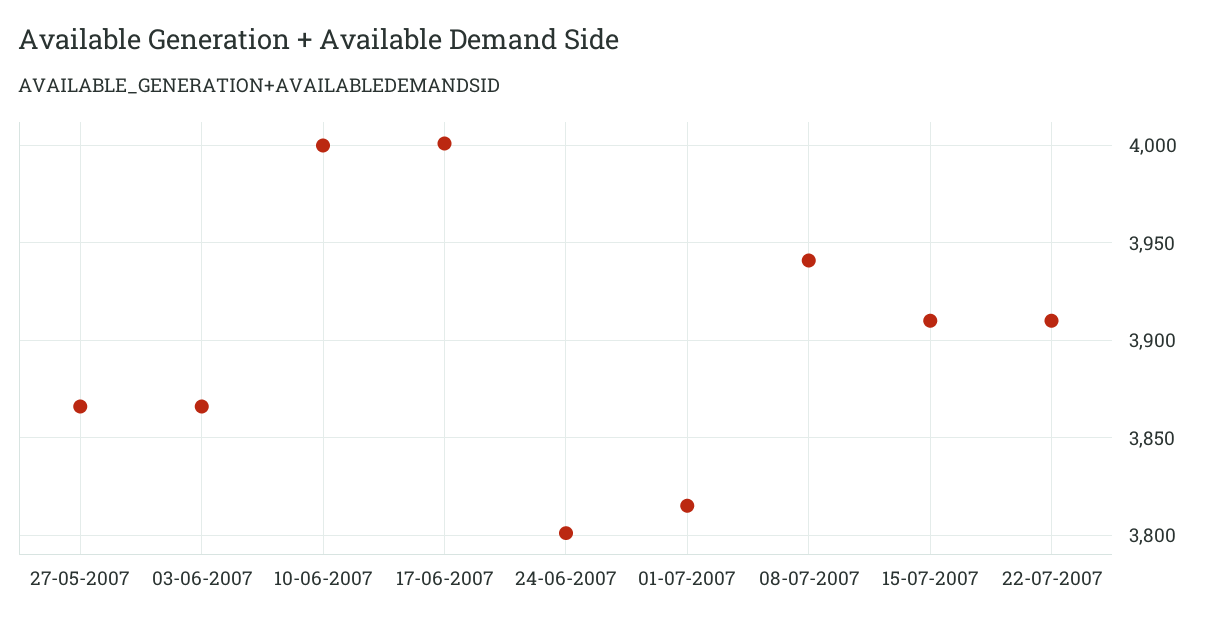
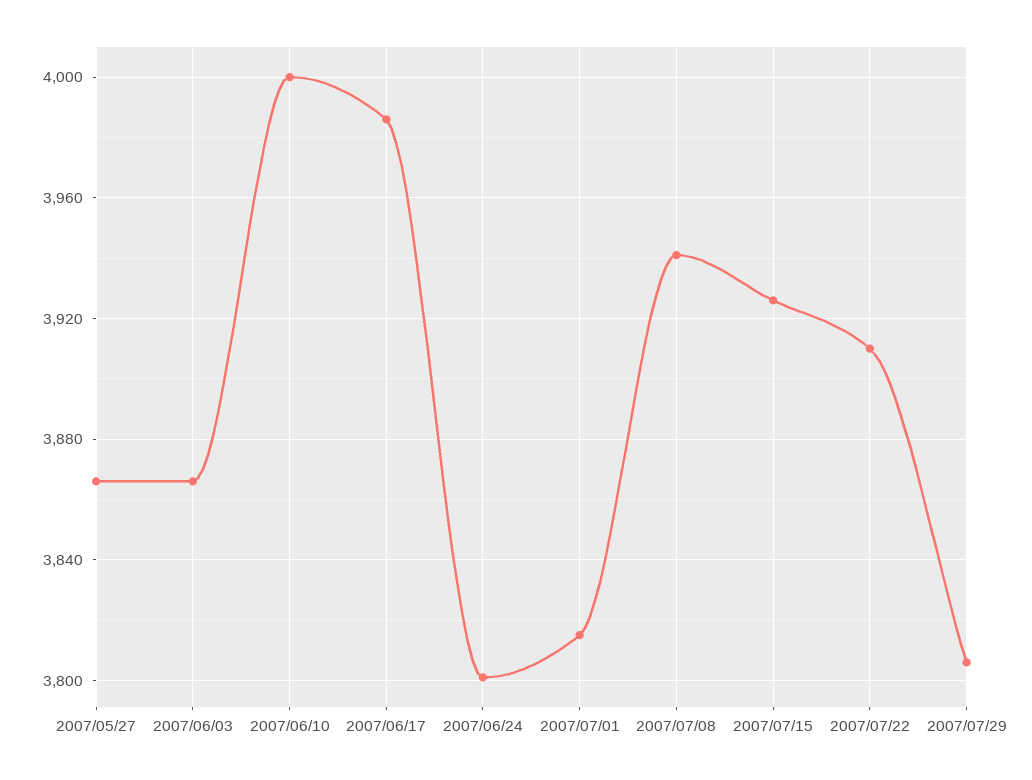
17-06-2007: 4000 -> 3985
15-07-2007: 3910 -> 3925
2007/07/29: none -> 3805

